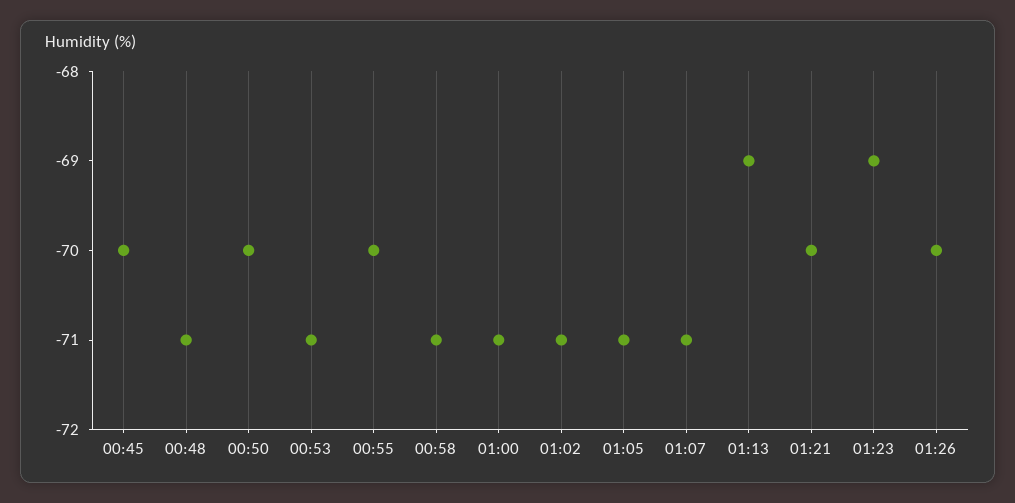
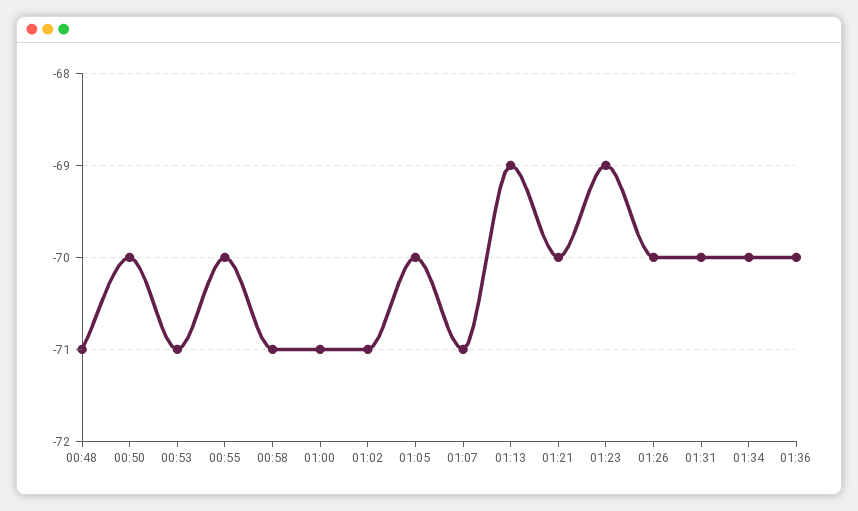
00:45: -70 -> none
01:05: -71 -> -70
01:31: none -> -70
01:34: none -> -70
01:36: none -> -70

